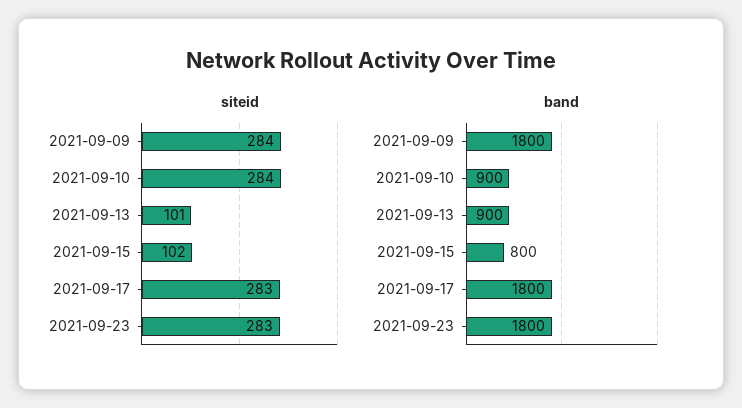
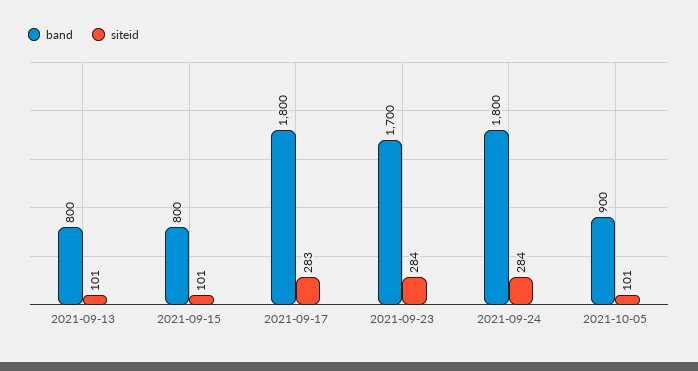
siteid, 2021-09-09: 284 -> none
siteid, 2021-09-10: 284 -> none
siteid, 2021-09-15: 102 -> 101
siteid, 2021-09-23: 283 -> 284
band, 2021-09-09: 1800 -> none
band, 2021-09-10: 900 -> none
band, 2021-09-13: 900 -> 800
band, 2021-09-23: 1800 -> 1700
band, 2021-09-24: none -> 1800
siteid, 2021-09-24: none -> 284
band, 2021-10-05: none -> 900
siteid, 2021-10-05: none -> 101

